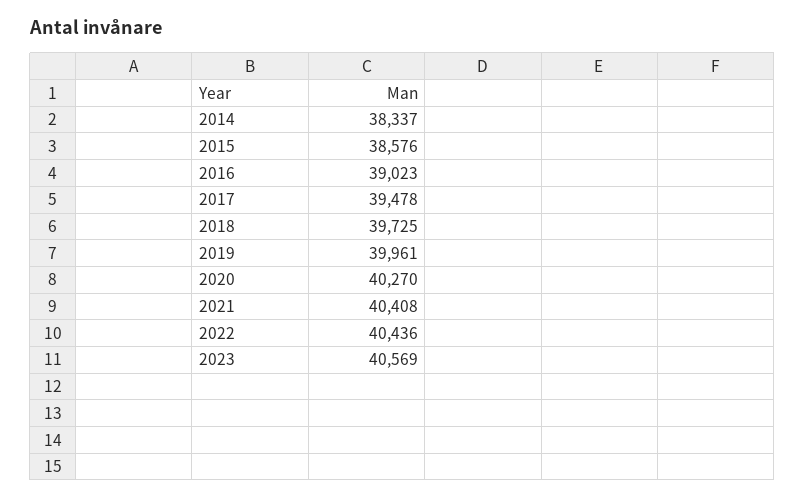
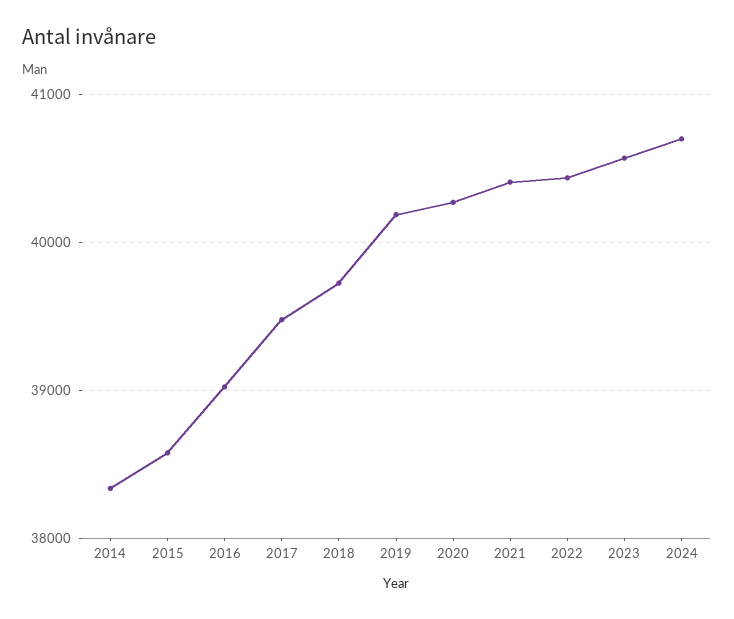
2019: 39961 -> 40200
2024: none -> 40700

